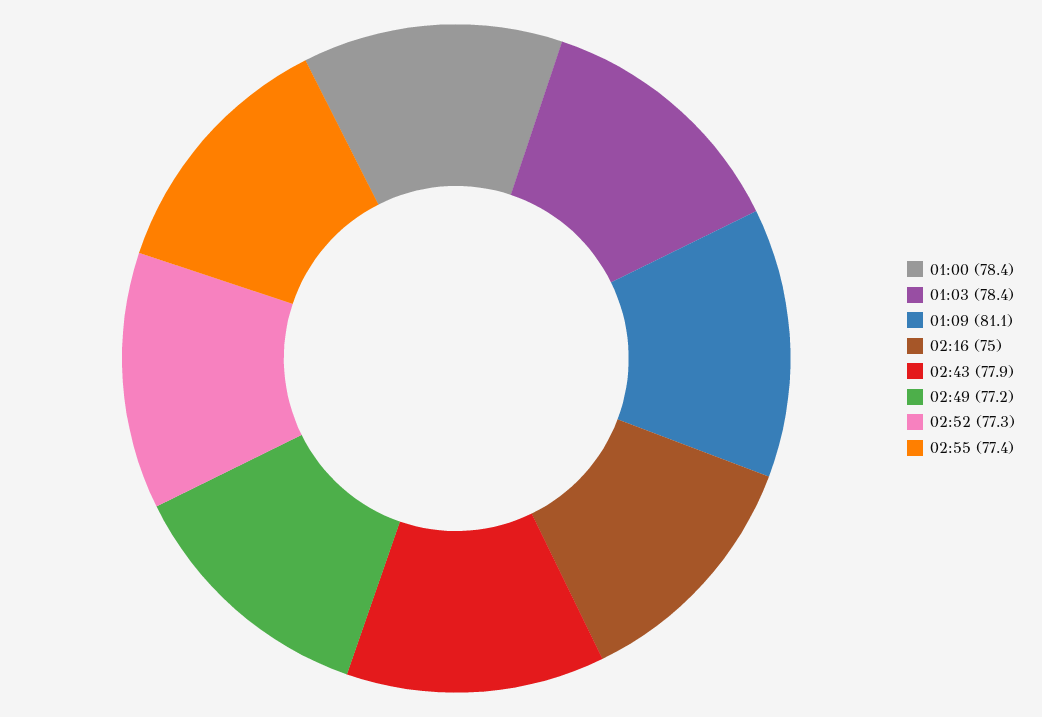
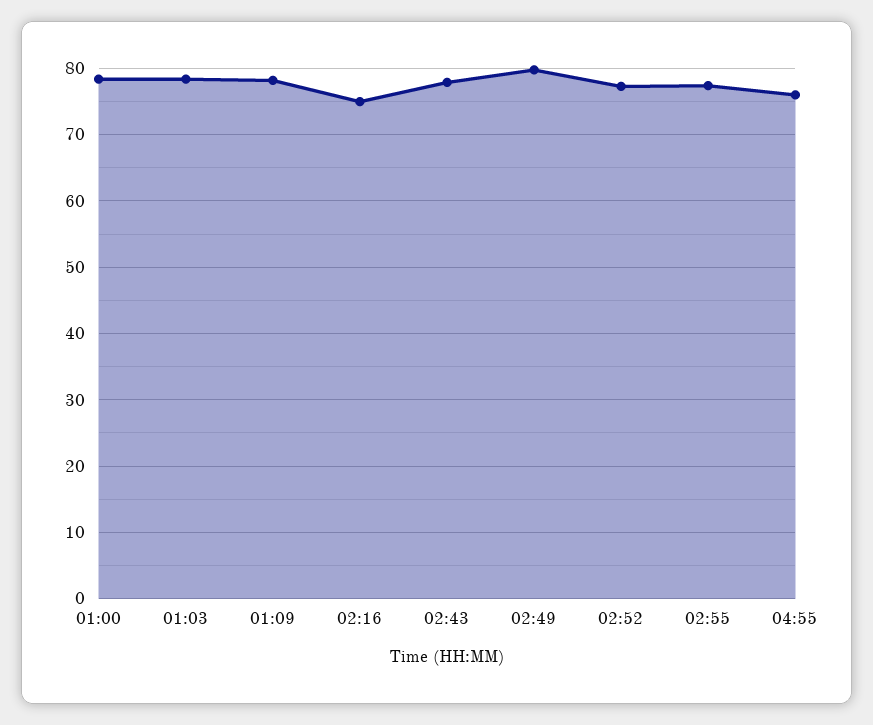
01:09: 81.1 -> 78
02:49: 77.2 -> 80
04:55: none -> 76

